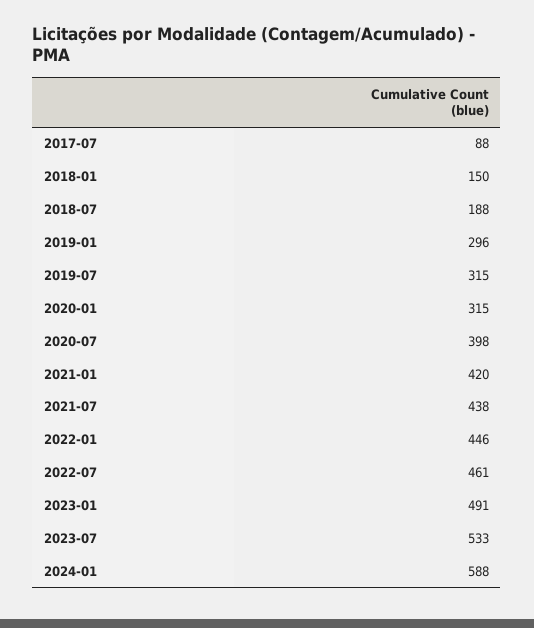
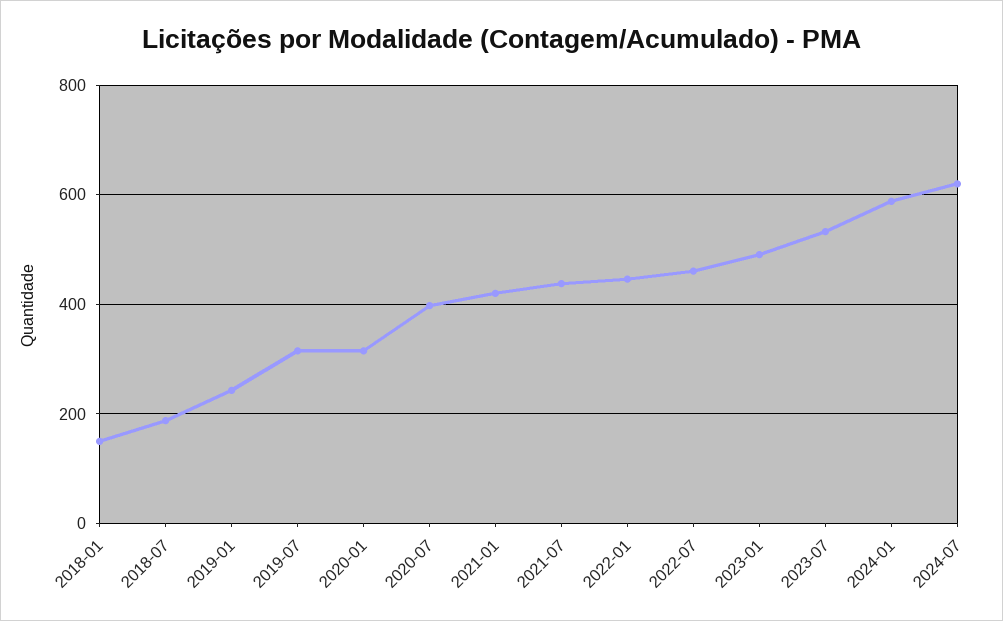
2017-07: 88 -> none
2019-01: 296 -> 240
2024-07: none -> 620

